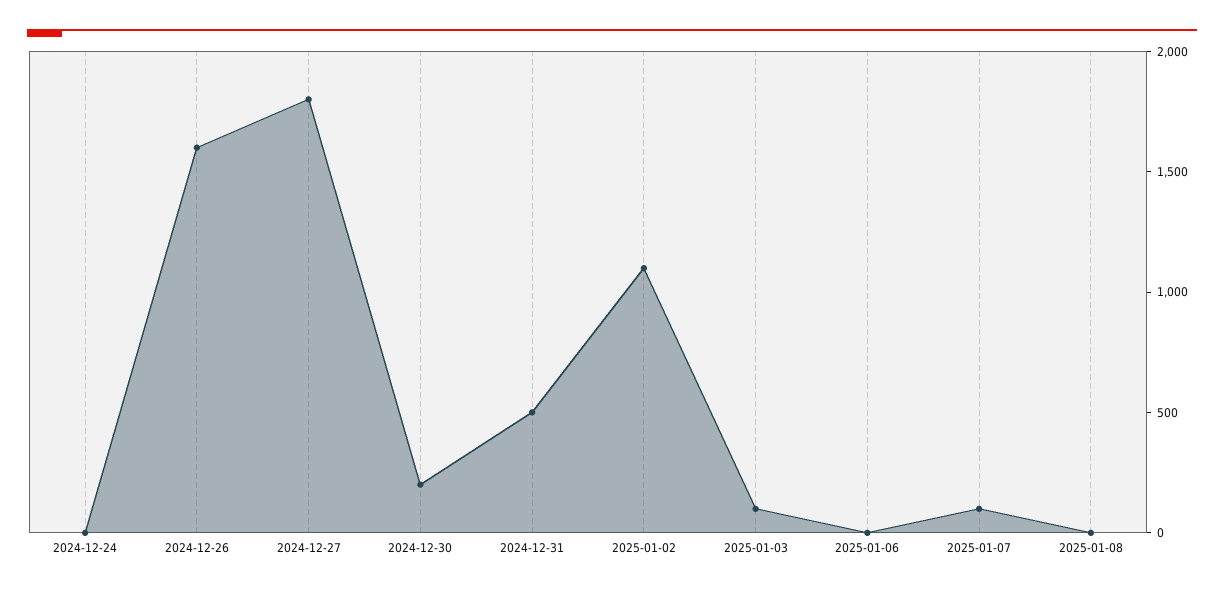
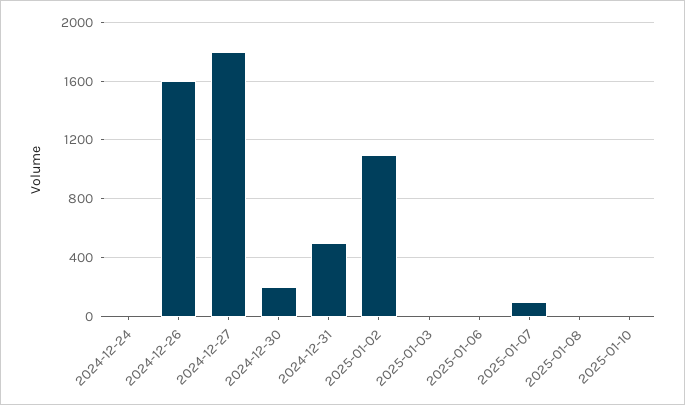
2025-01-03: 100 -> 0
2025-01-10: none -> 0

